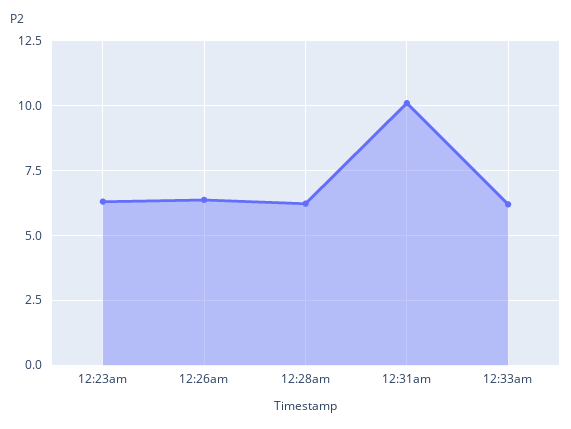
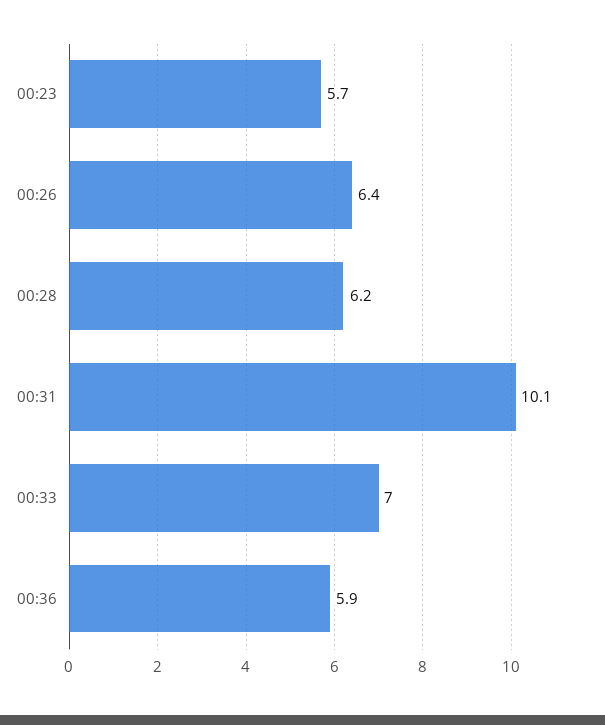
12:23am: 6.25 -> 5.7
12:33am: 6.25 -> 7
00:36: none -> 5.9

